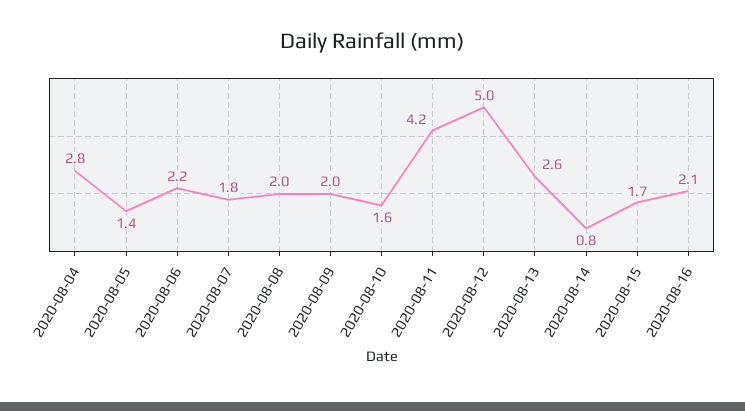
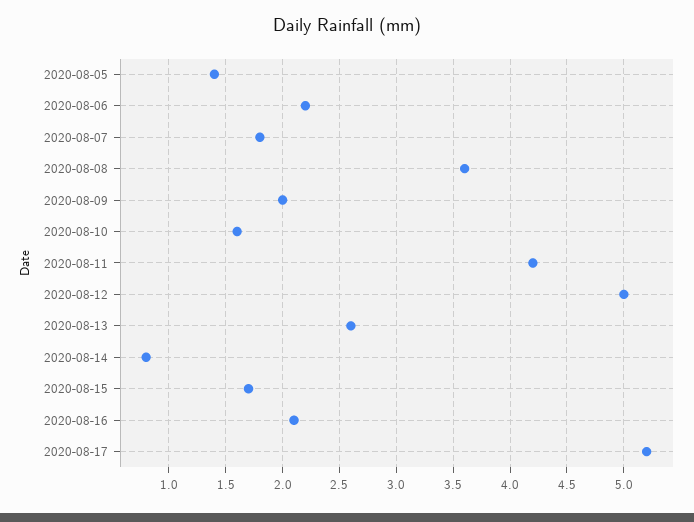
2020-08-04: 2.8 -> none
2020-08-08: 2 -> 3.6
2020-08-17: none -> 5.2

